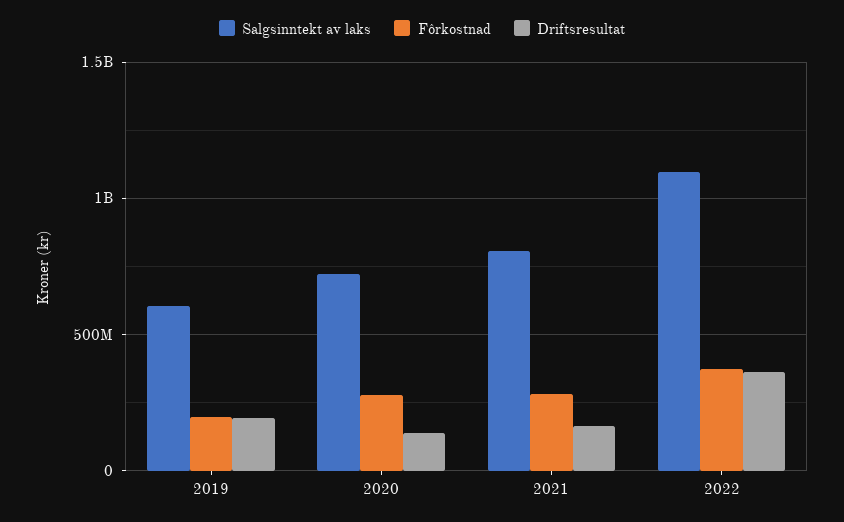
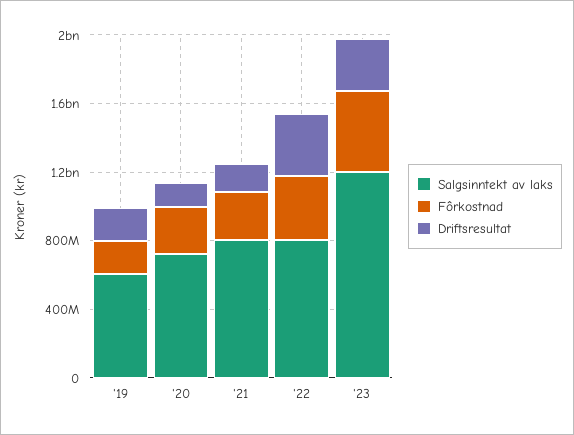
Salgsinntekt av laks, 2022: 1100000000 -> 800000000
Salgsinntekt av laks, '23: none -> 1200000000
Fôrkostnad, '23: none -> 500000000
Driftsresultat, '23: none -> 300000000

